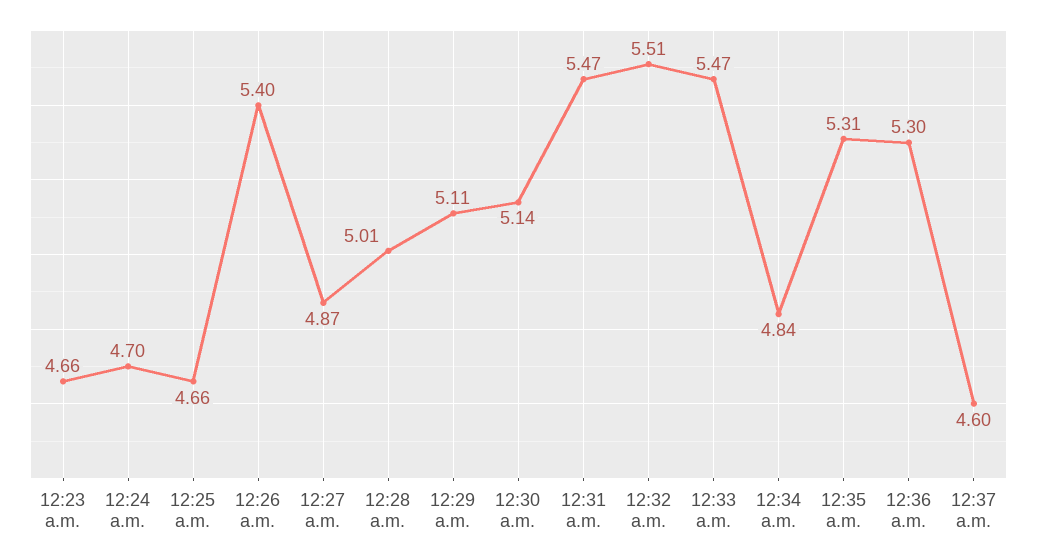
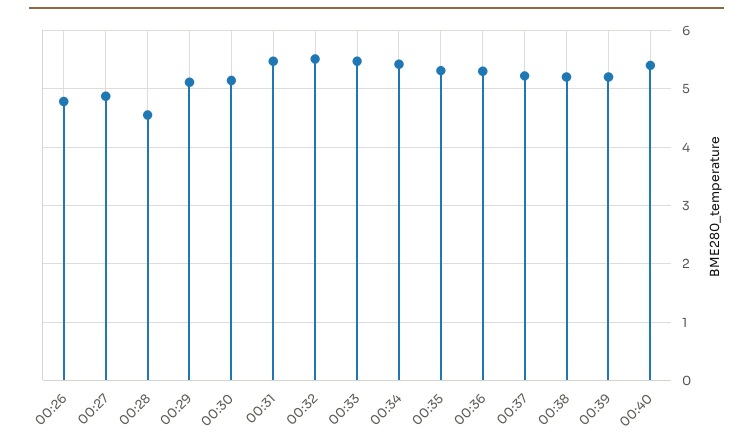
12:23 a.m.: 4.66 -> none
12:24 a.m.: 4.7 -> none
12:25 a.m.: 4.66 -> none
12:26 a.m.: 5.4 -> 4.8
12:28 a.m.: 5.01 -> 4.6
12:34 a.m.: 4.84 -> 5.4
12:37 a.m.: 4.6 -> 5.2
00:38: none -> 5.2
00:39: none -> 5.2
00:40: none -> 5.4

